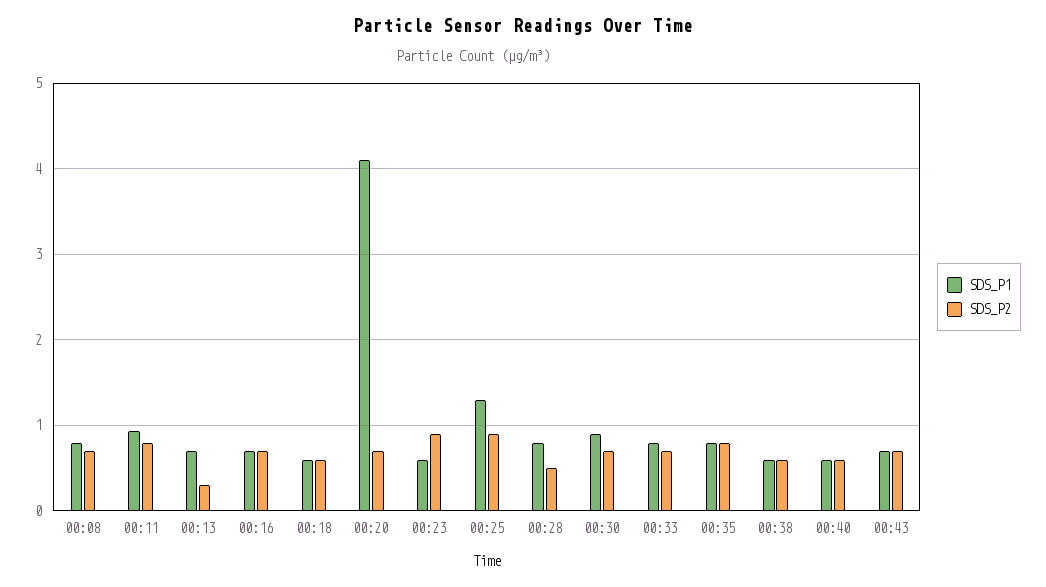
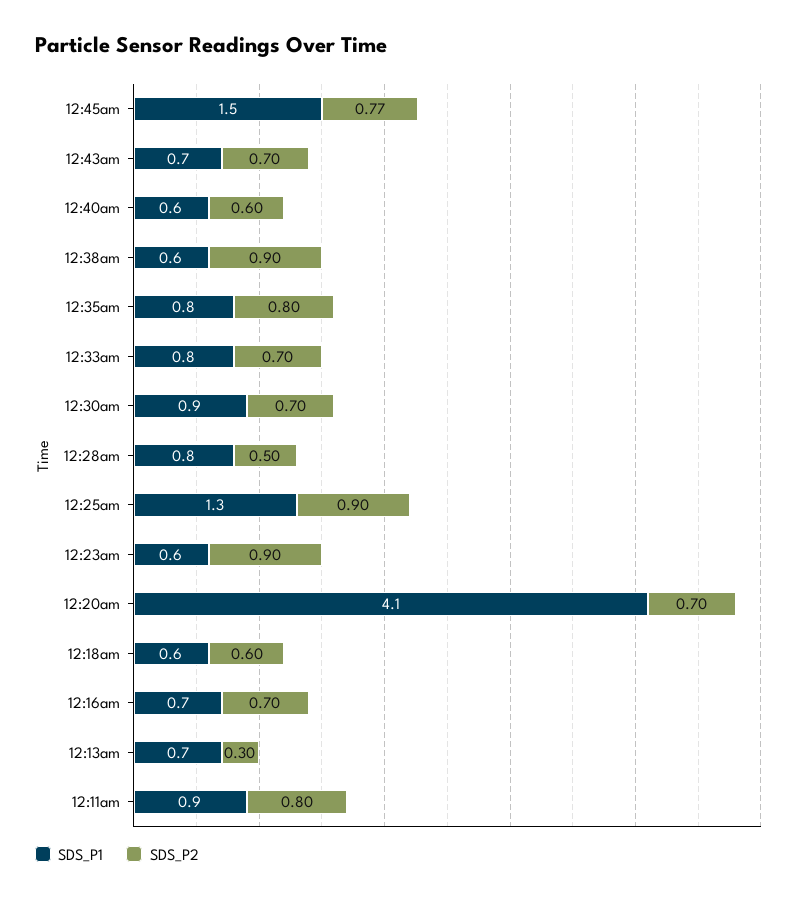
SDS_P1, 00:08: 0.8 -> none
SDS_P2, 00:08: 0.7 -> none
SDS_P2, 00:38: 0.6 -> 0.9
SDS_P1, 12:45am: none -> 1.5
SDS_P2, 12:45am: none -> 0.77

